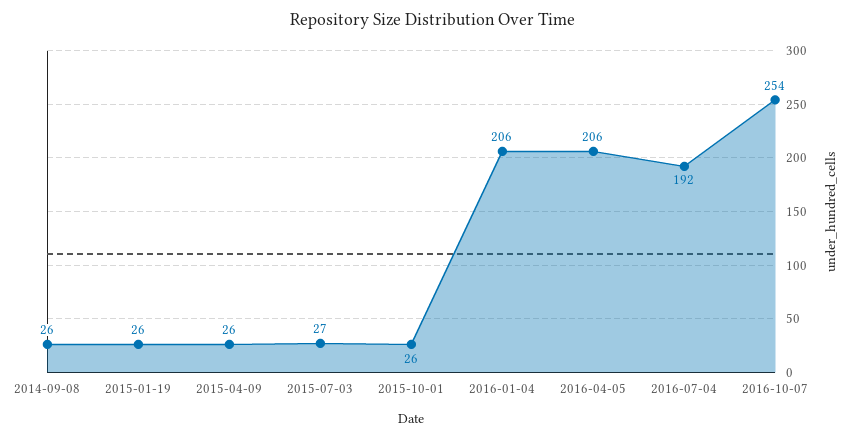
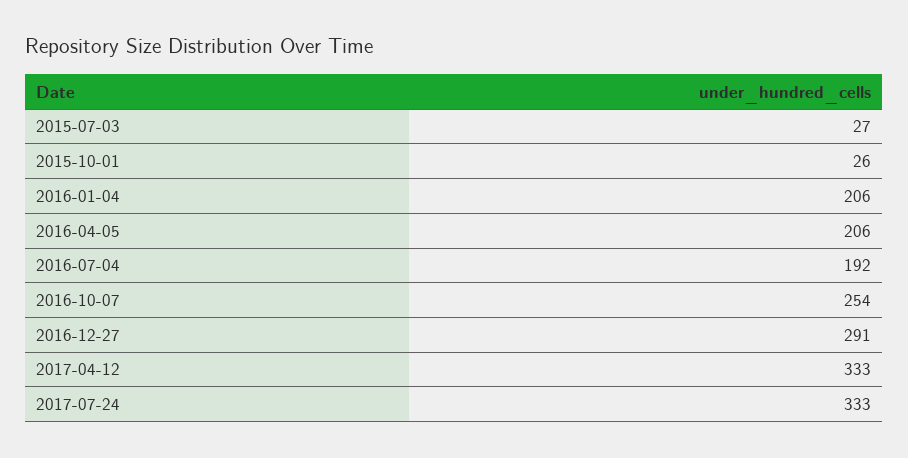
2014-09-08: 26 -> none
2015-01-19: 26 -> none
2015-04-09: 26 -> none
2016-12-27: none -> 291
2017-04-12: none -> 333
2017-07-24: none -> 333

